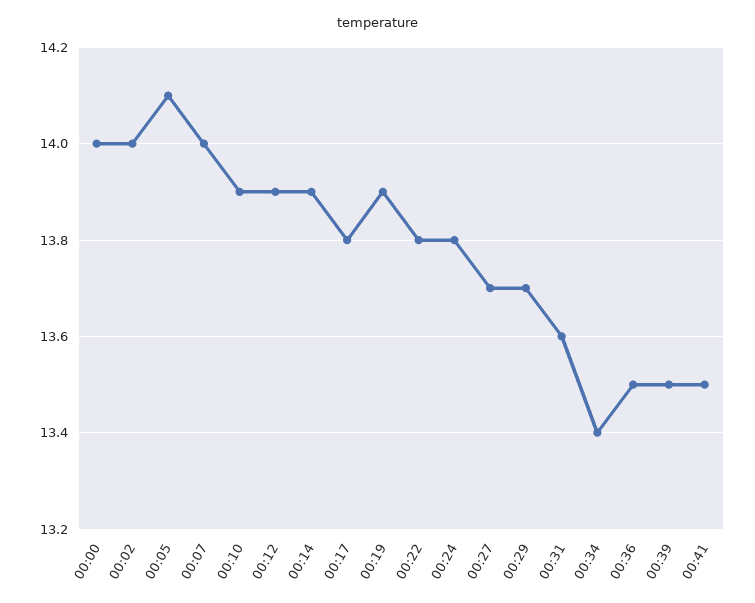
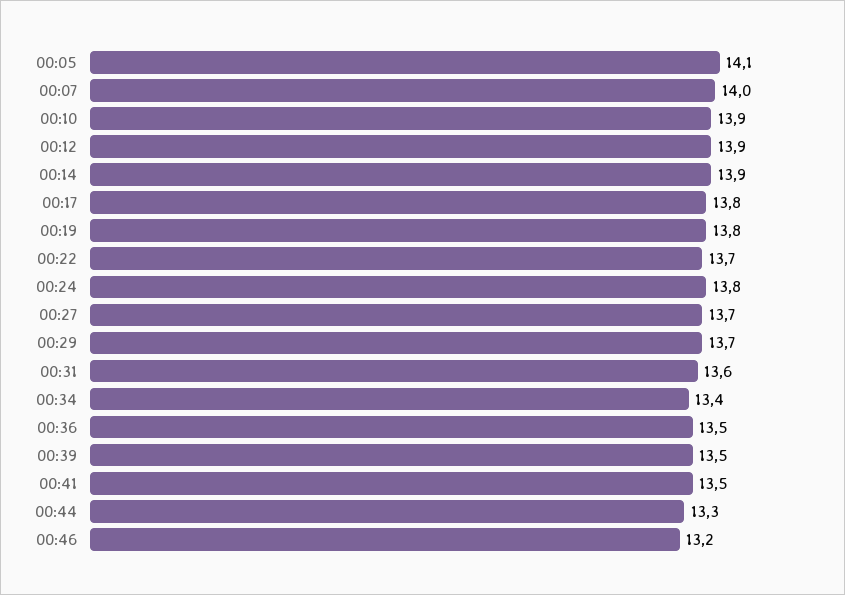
00:00: 14 -> none
00:02: 14 -> none
00:19: 13.9 -> 13.8
00:22: 13.8 -> 13.7
00:44: none -> 13.3
00:46: none -> 13.2

